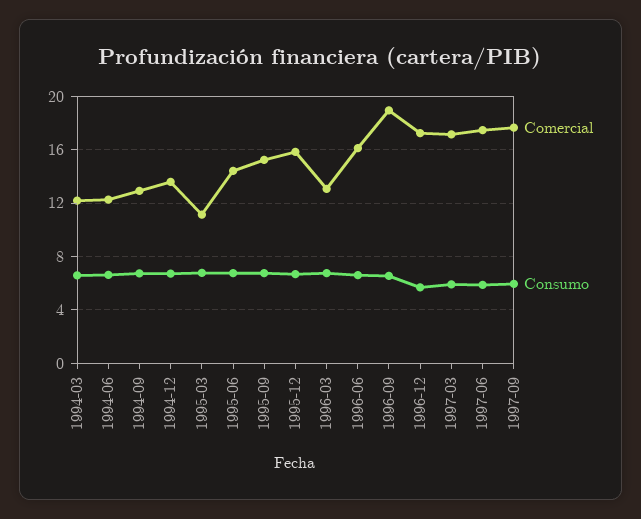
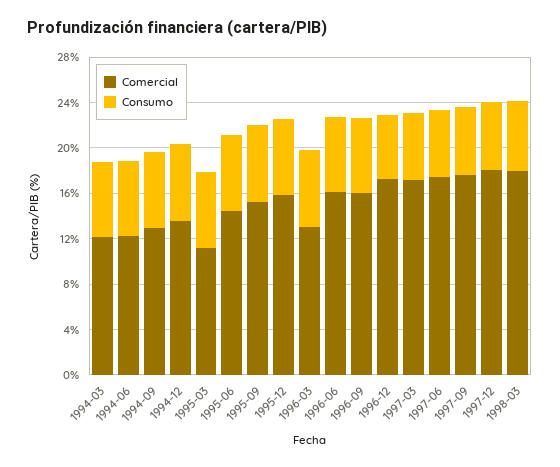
Comercial, 1996-09: 19 -> 16
Comercial, 1997-12: none -> 18
Consumo, 1997-12: none -> 6
Comercial, 1998-03: none -> 18
Consumo, 1998-03: none -> 6

